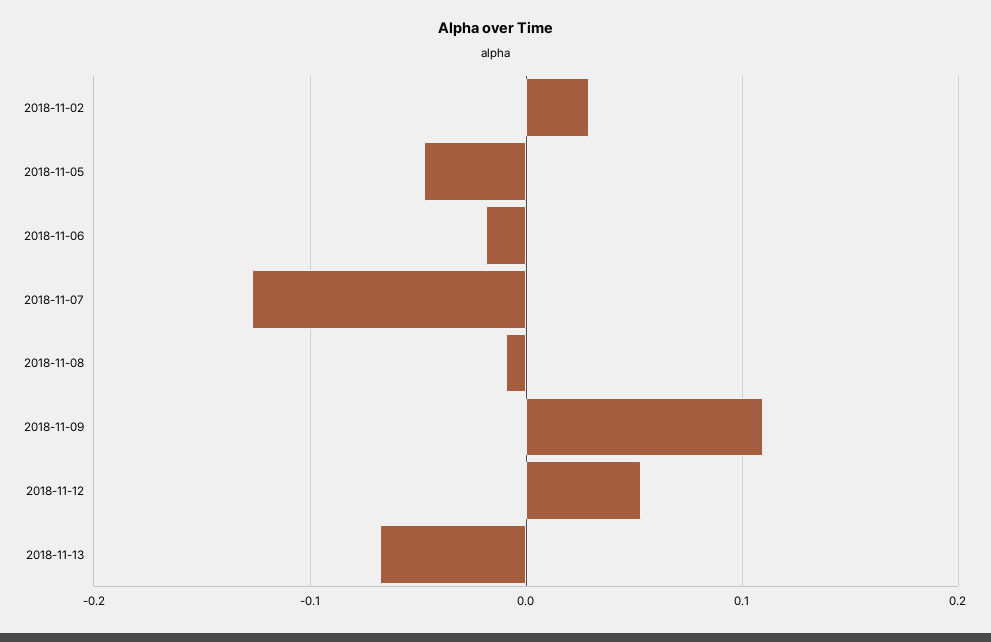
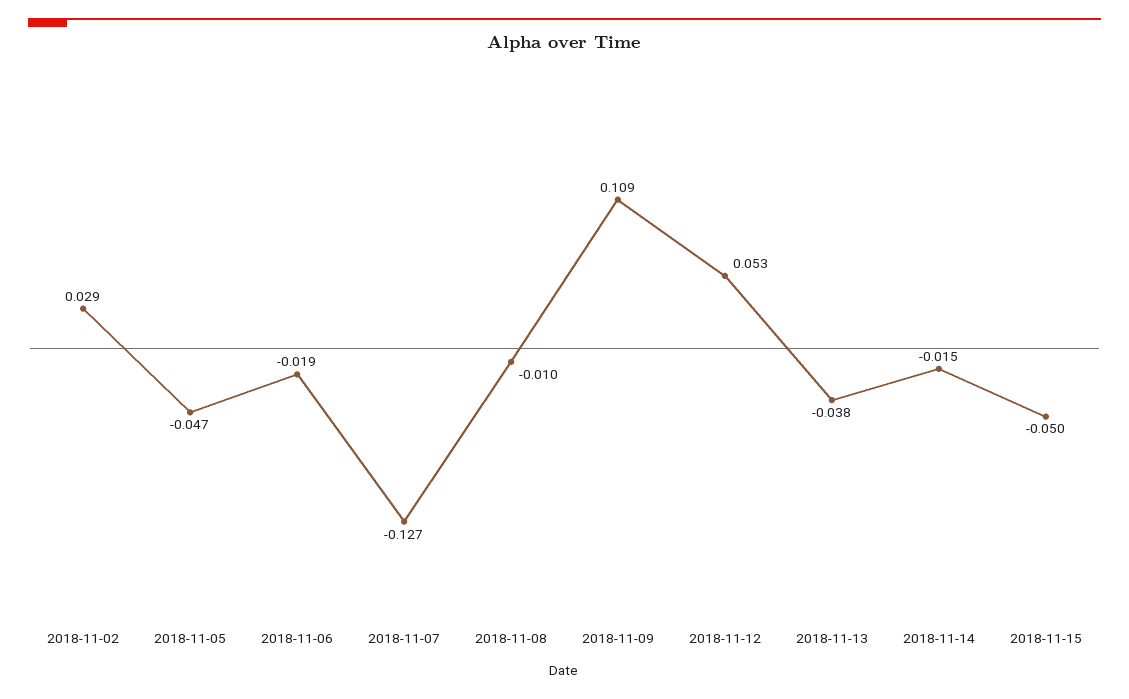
2018-11-13: -0.07 -> -0.038
2018-11-14: none -> -0.015
2018-11-15: none -> -0.05

